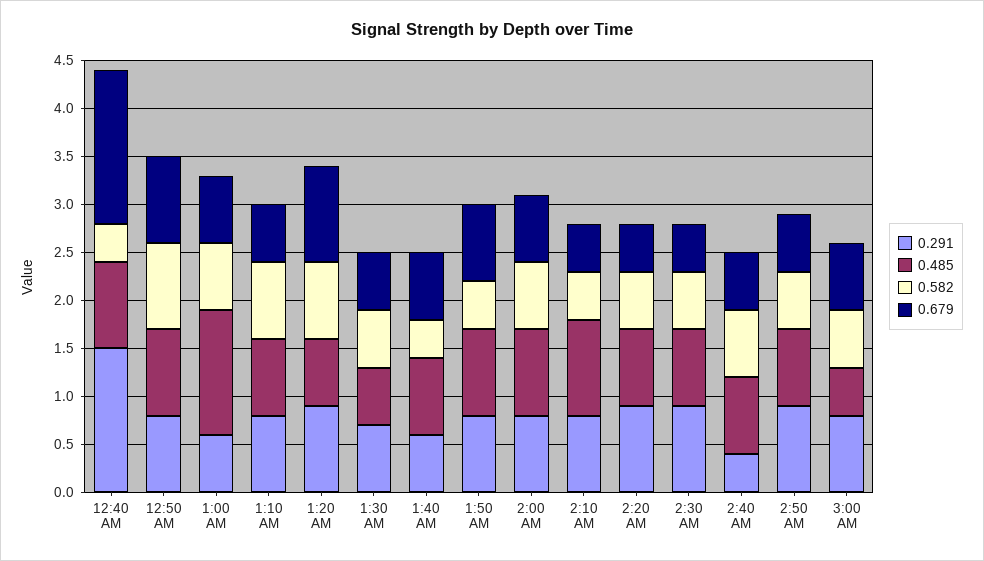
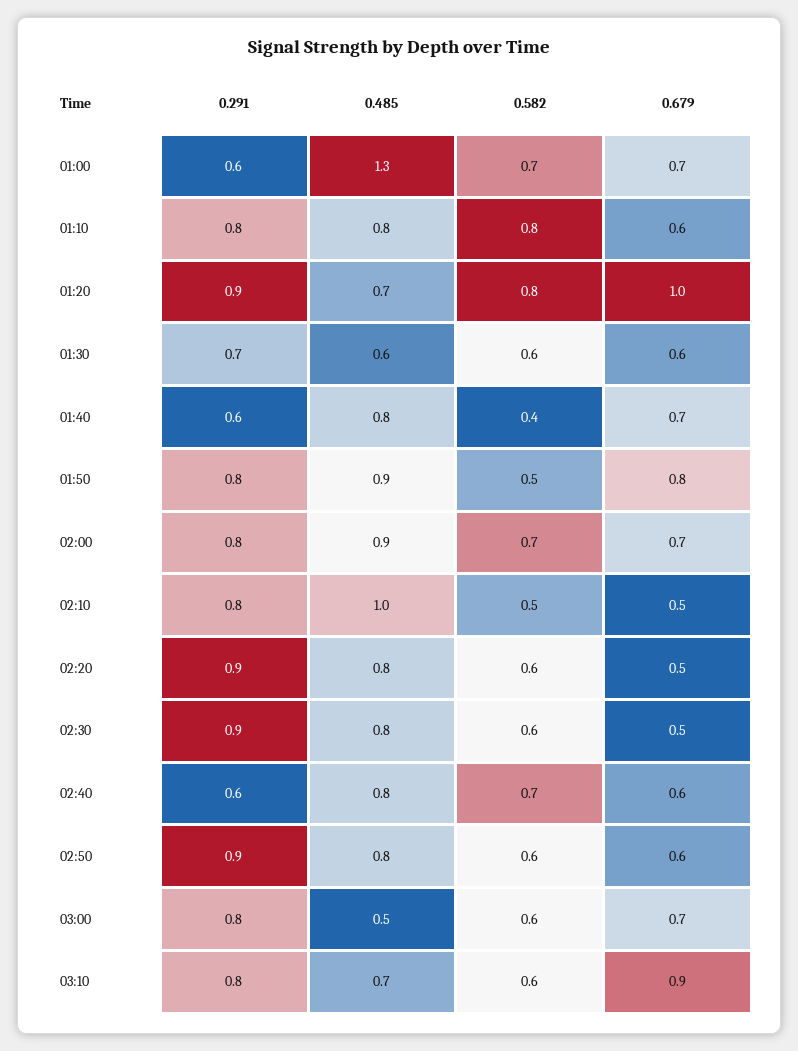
0.291, 12:40 AM: 1.5 -> none
0.485, 12:40 AM: 0.9 -> none
0.582, 12:40 AM: 0.4 -> none
0.679, 12:40 AM: 1.6 -> none
0.291, 12:50 AM: 0.8 -> none
0.485, 12:50 AM: 0.9 -> none
0.582, 12:50 AM: 0.9 -> none
0.679, 12:50 AM: 0.9 -> none
0.291, 2:40 AM: 0.4 -> 0.6
0.291, 03:10: none -> 0.8
0.485, 03:10: none -> 0.7
0.582, 03:10: none -> 0.6
0.679, 03:10: none -> 0.9

